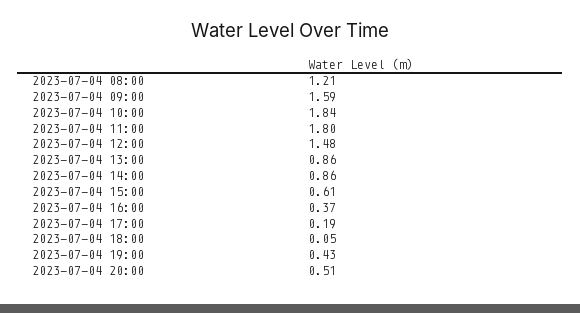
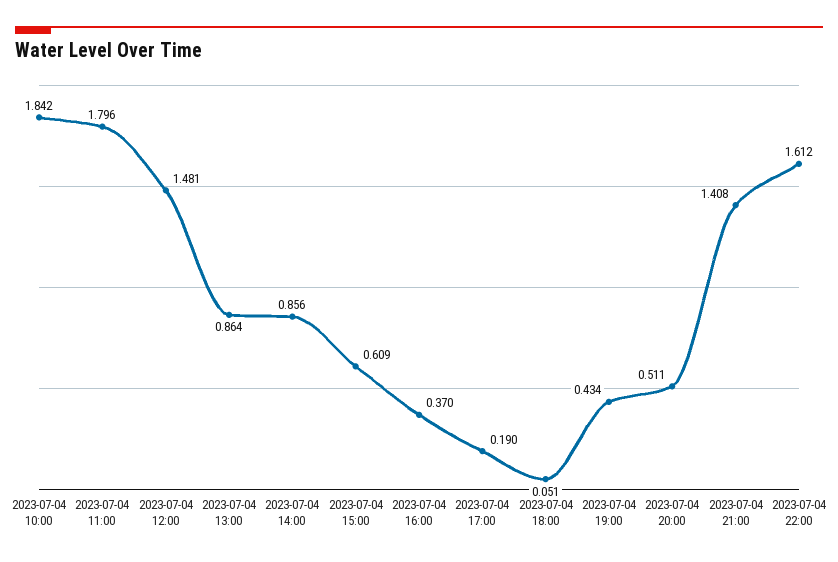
2023-07-04 08:00: 1.21 -> none
2023-07-04 09:00: 1.59 -> none
2023-07-04 21:00: none -> 1.408
2023-07-04 22:00: none -> 1.612

